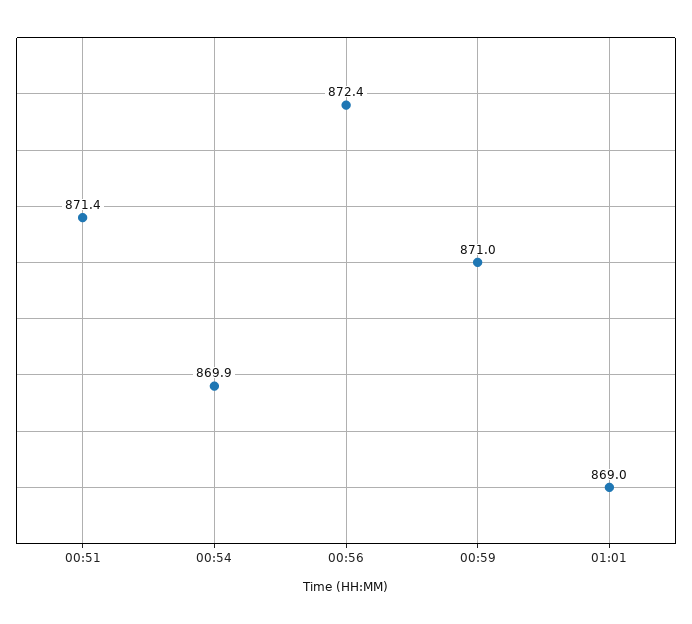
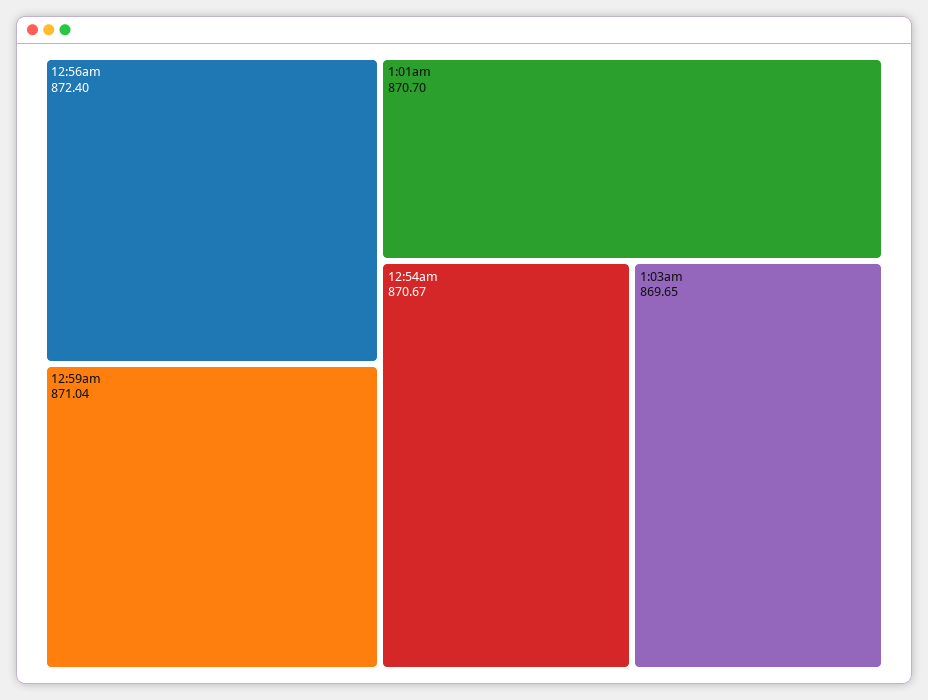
00:51: 871.4 -> none
00:54: 869.9 -> 870.67
01:01: 869 -> 870.7
1:03am: none -> 869.65

